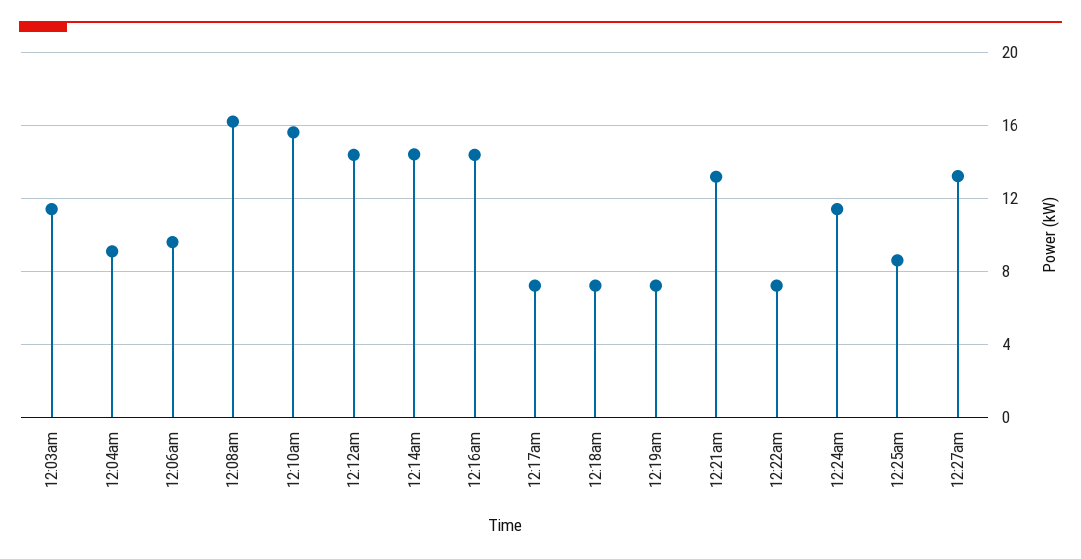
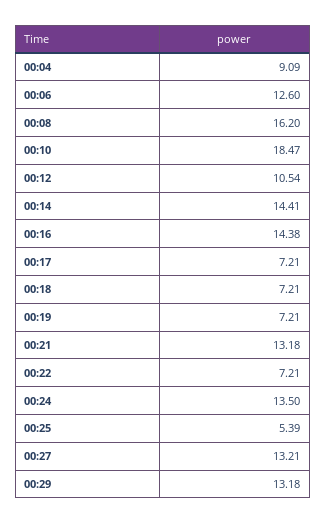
12:03am: 11.5 -> none
12:06am: 9.5 -> 12.6
12:10am: 15.5 -> 18.47
12:12am: 14.5 -> 10.54
12:24am: 11.5 -> 13.5
12:25am: 8.5 -> 5.39
00:29: none -> 13.18

